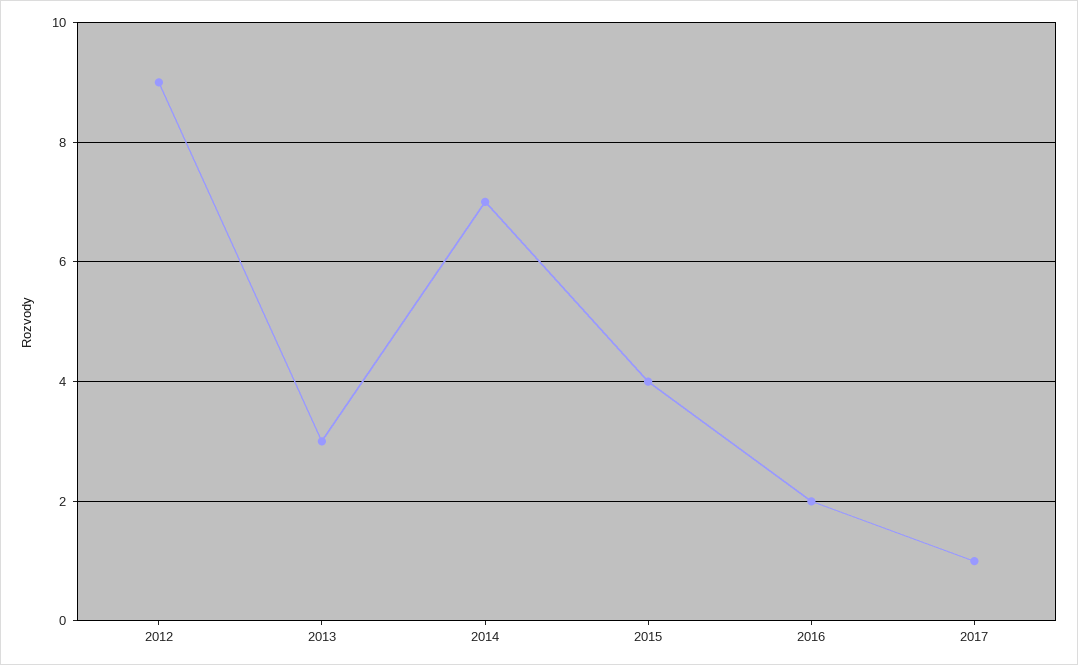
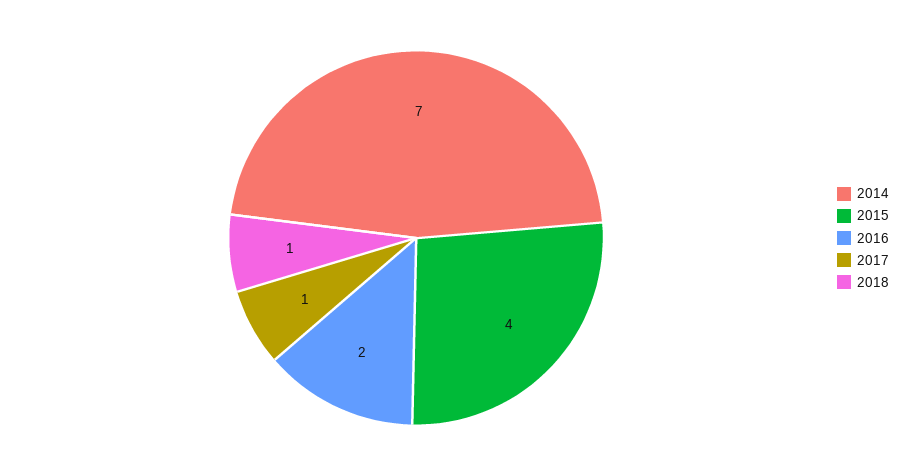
2012: 9 -> none
2013: 3 -> none
2018: none -> 1

